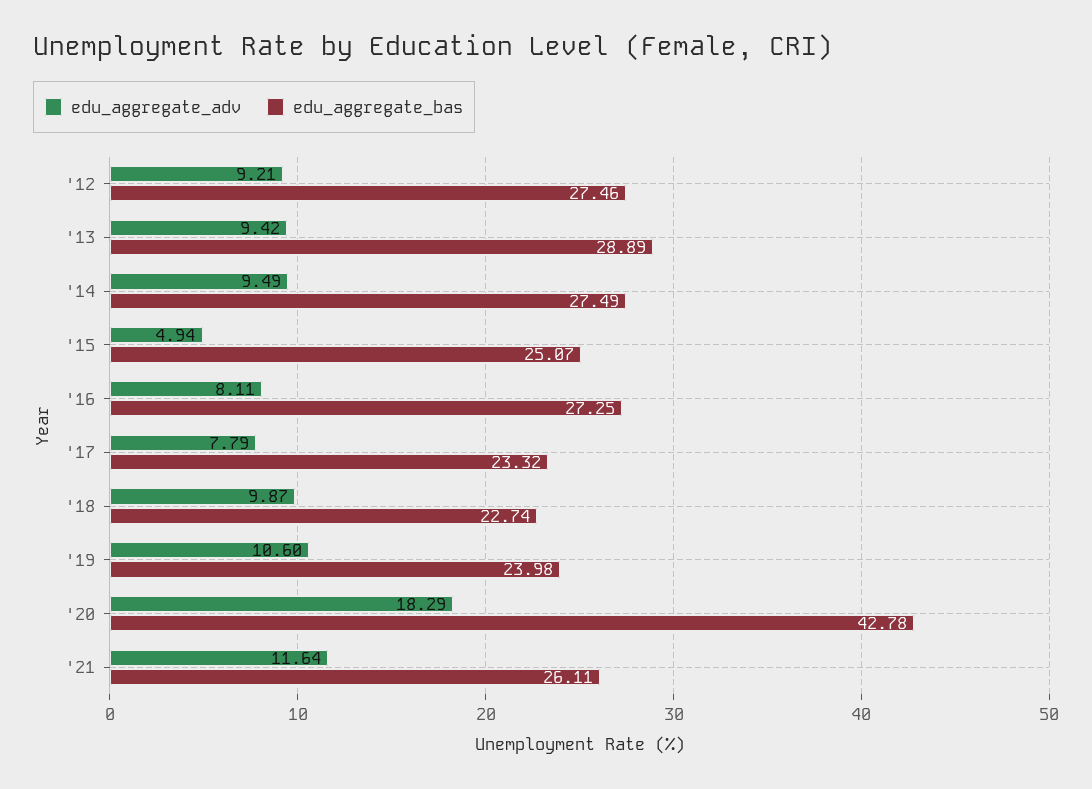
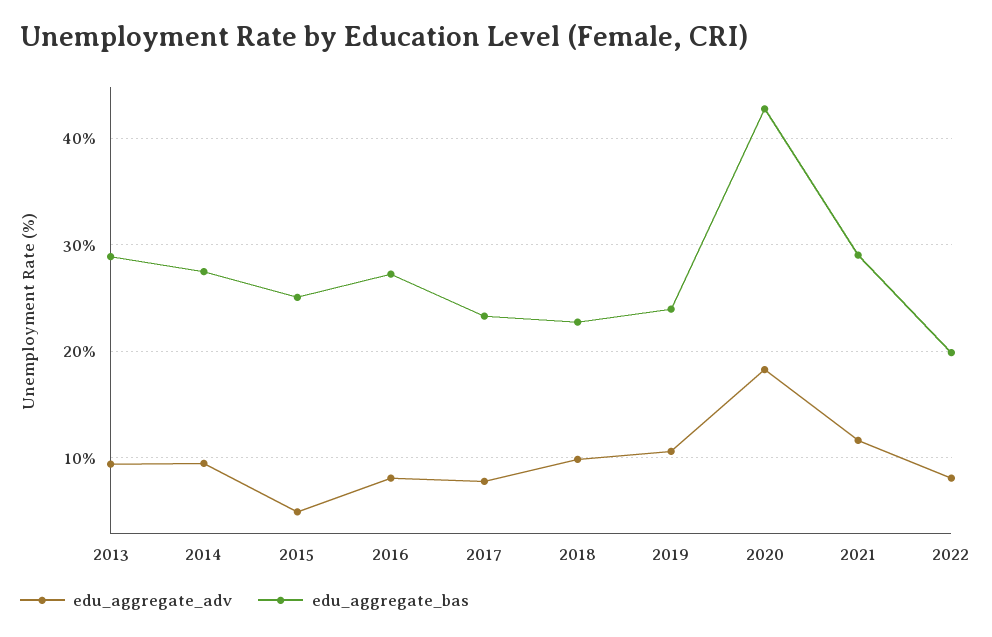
edu_aggregate_adv, '12: 9.21 -> none
edu_aggregate_bas, '12: 27.46 -> none
edu_aggregate_bas, '21: 26.11 -> 29
edu_aggregate_adv, 2022: none -> 8
edu_aggregate_bas, 2022: none -> 20

